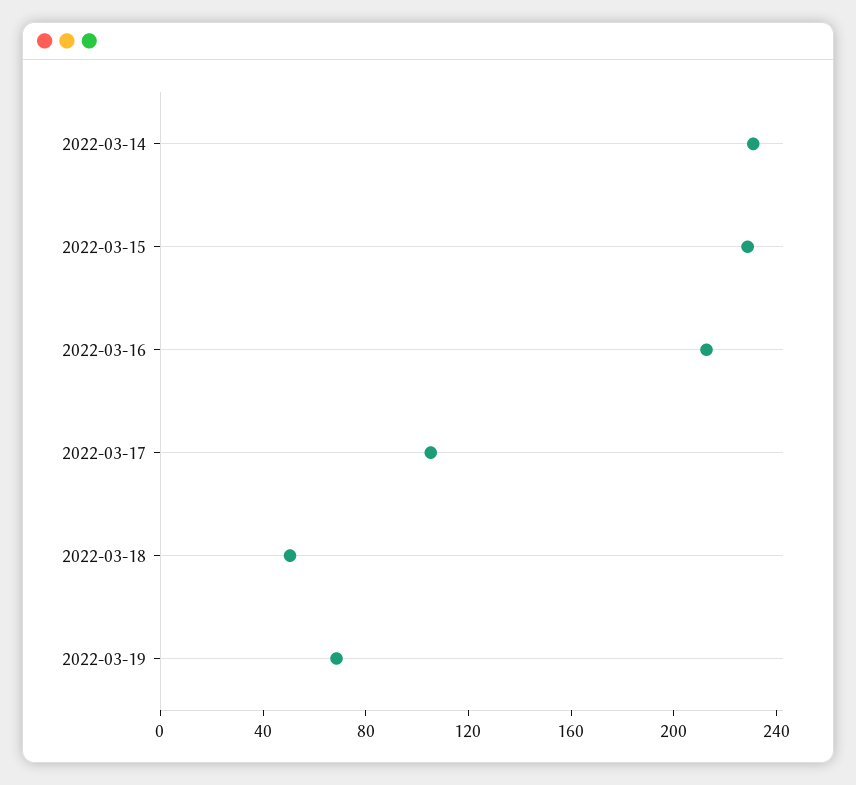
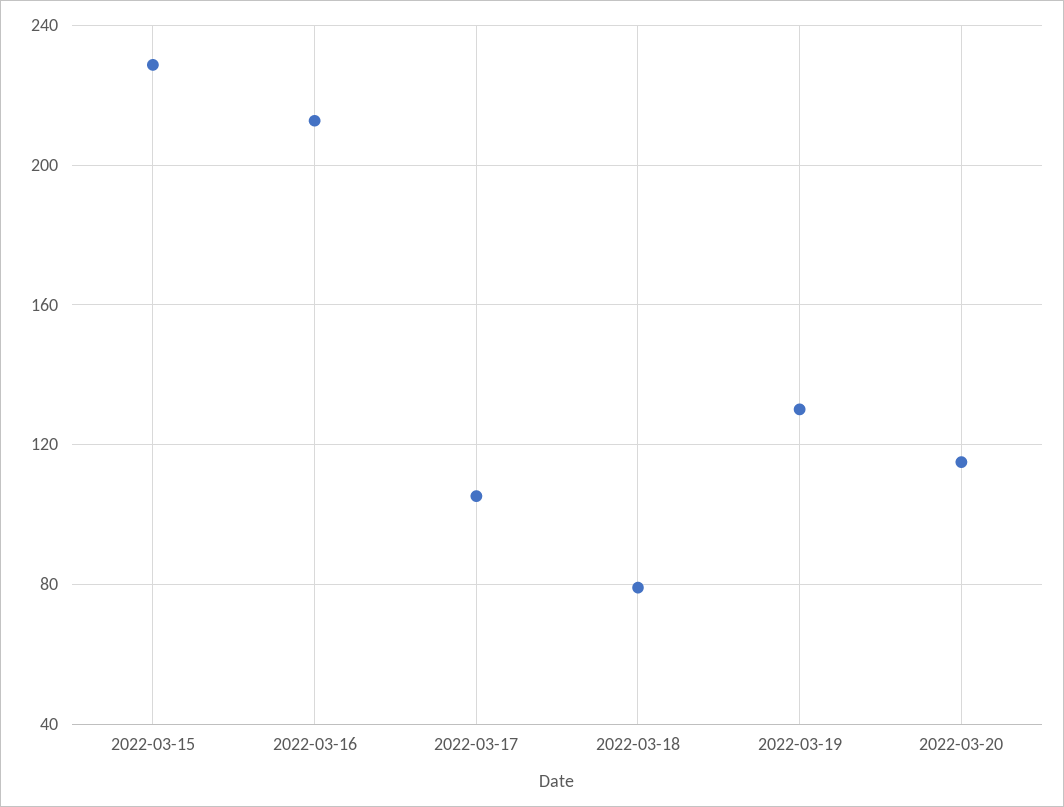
2022-03-14: 230 -> none
2022-03-18: 50 -> 80
2022-03-19: 70 -> 130
2022-03-20: none -> 115

